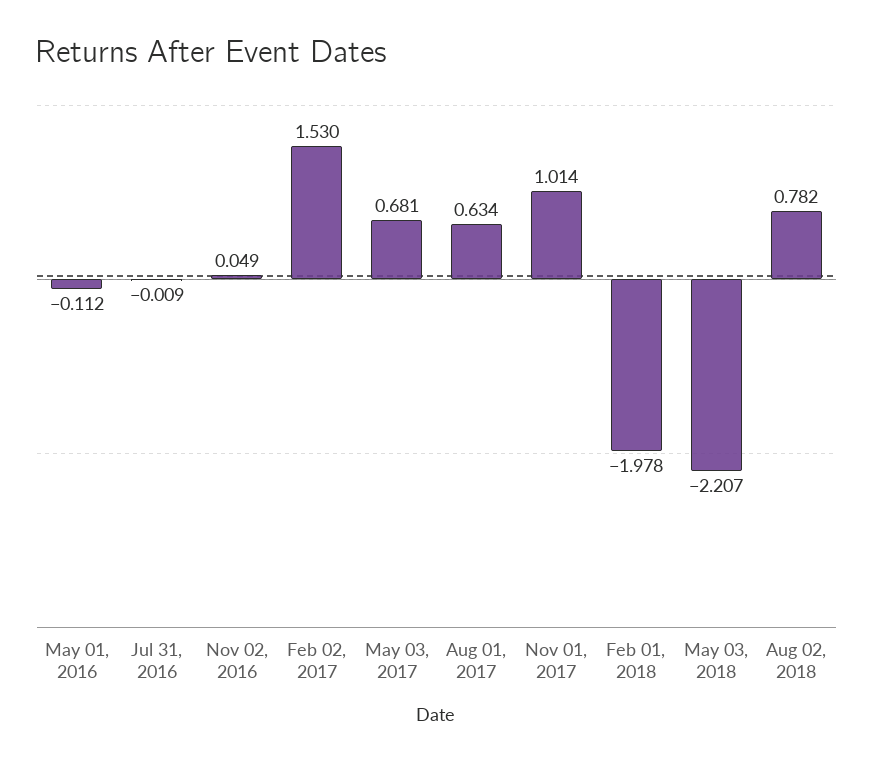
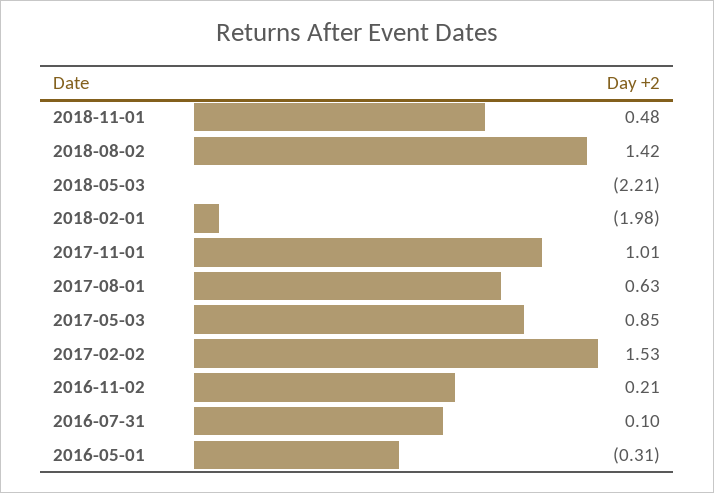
May 01, 2016: -0.112 -> -0.31
Jul 31, 2016: -0.009 -> 0.1
Nov 02, 2016: 0.049 -> 0.21
May 03, 2017: 0.681 -> 0.85
Aug 02, 2018: 0.782 -> 1.42
2018-11-01: none -> 0.48

